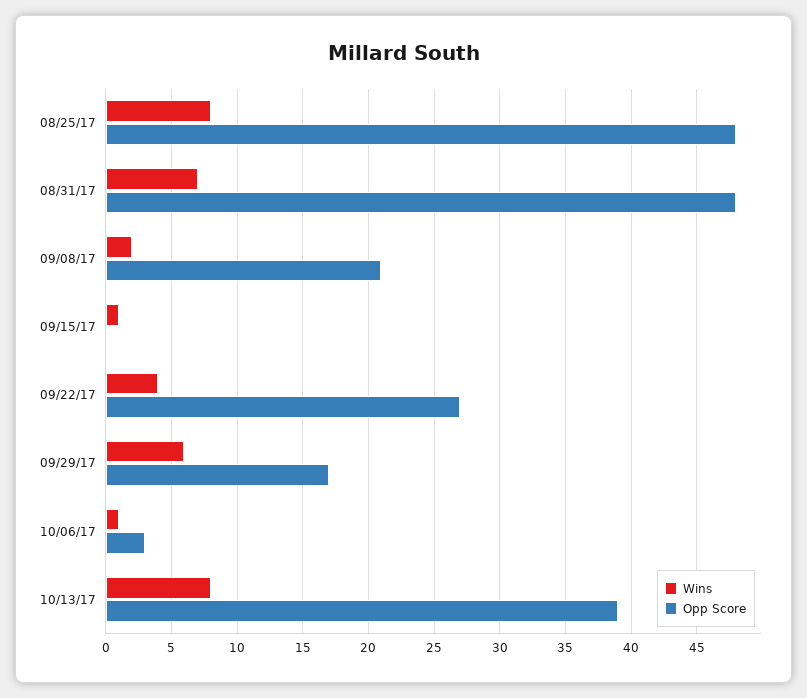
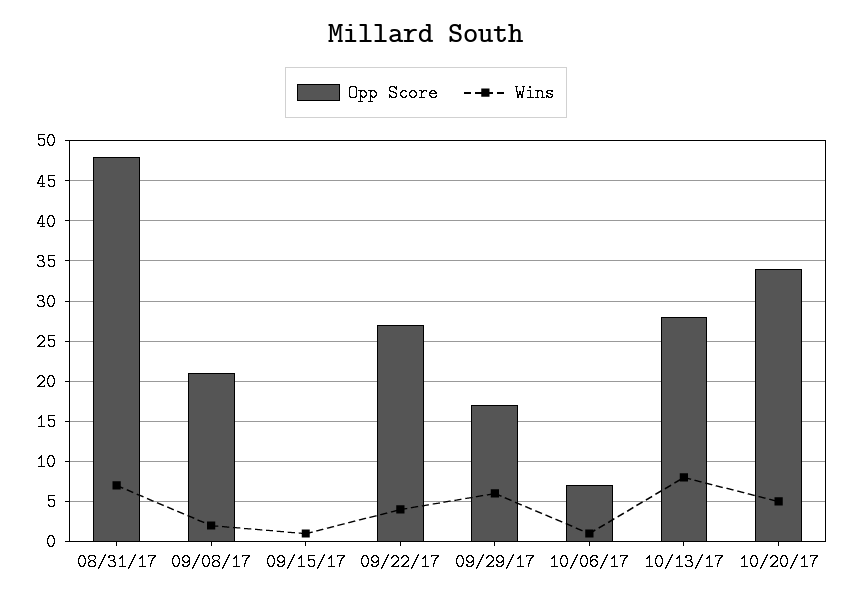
Wins, 08/25/17: 8 -> none
Opp Score, 08/25/17: 48 -> none
Opp Score, 10/06/17: 3 -> 7
Opp Score, 10/13/17: 39 -> 28
Opp Score, 10/20/17: none -> 34
Wins, 10/20/17: none -> 5

